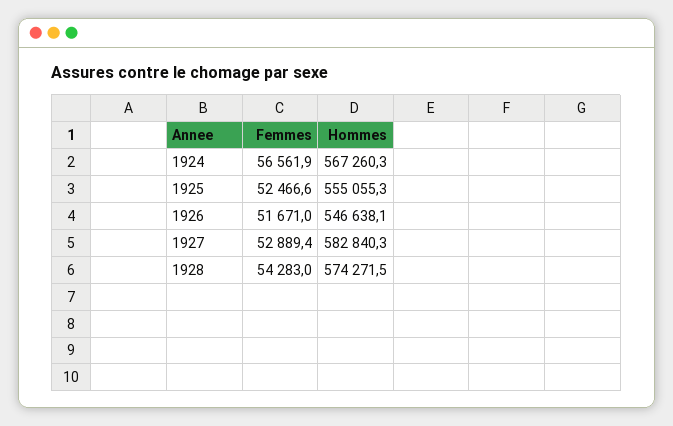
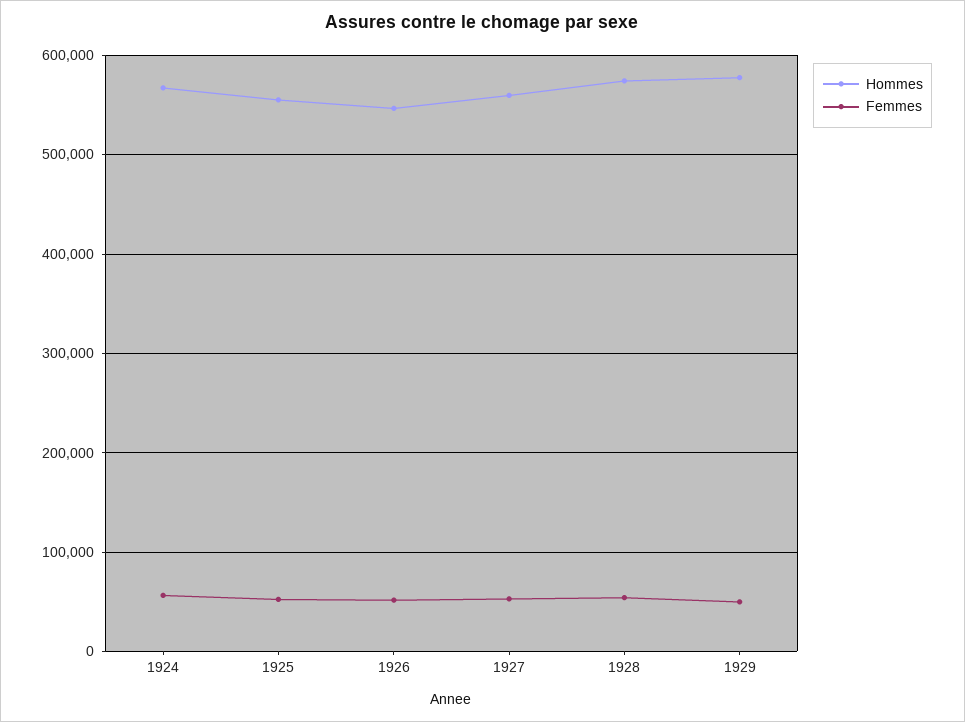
Hommes, 1927: 582840.3 -> 560000
Hommes, 1929: none -> 580000
Femmes, 1929: none -> 50000

